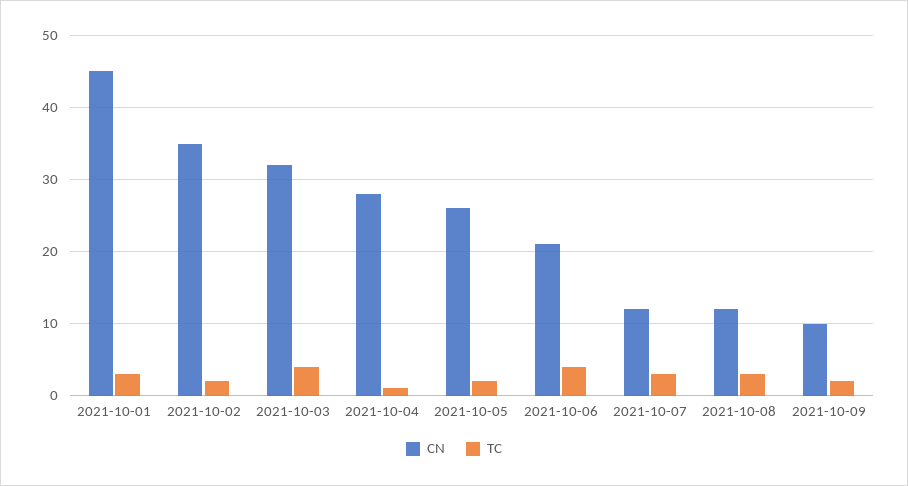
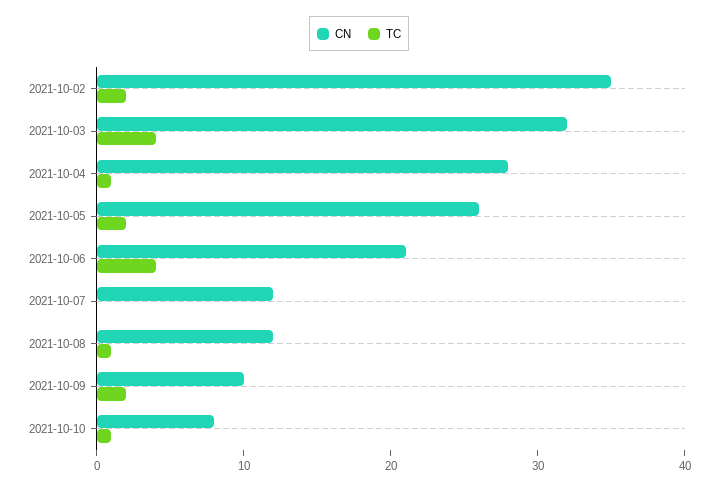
CN, 2021-10-01: 45 -> none
TC, 2021-10-01: 3 -> none
TC, 2021-10-07: 3 -> 0
TC, 2021-10-08: 3 -> 1
CN, 2021-10-10: none -> 8
TC, 2021-10-10: none -> 1

